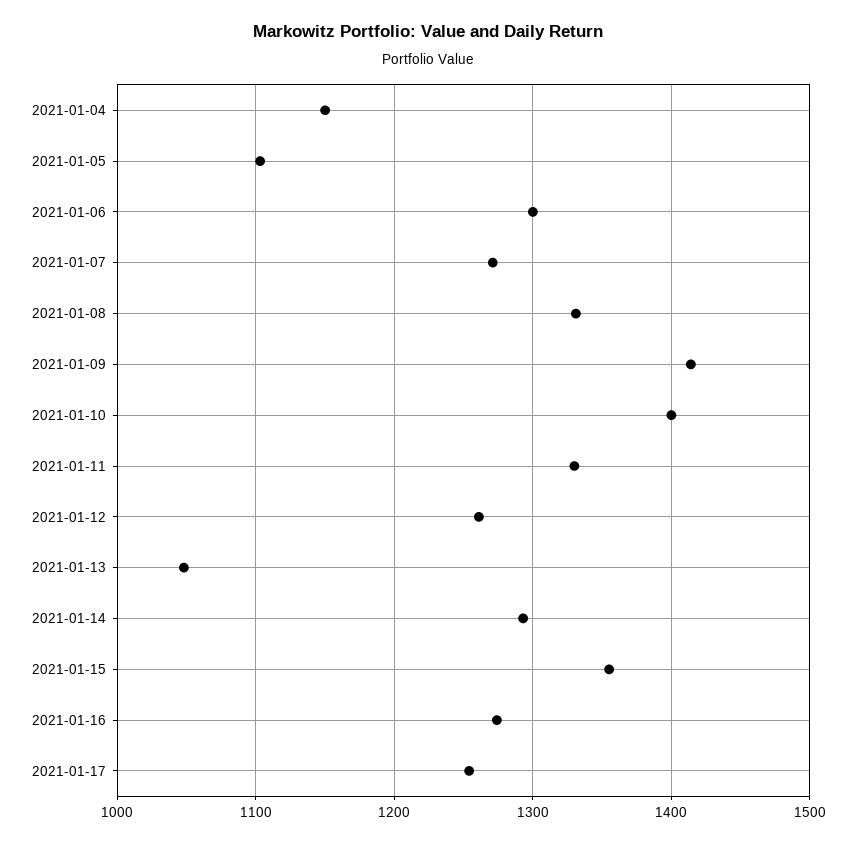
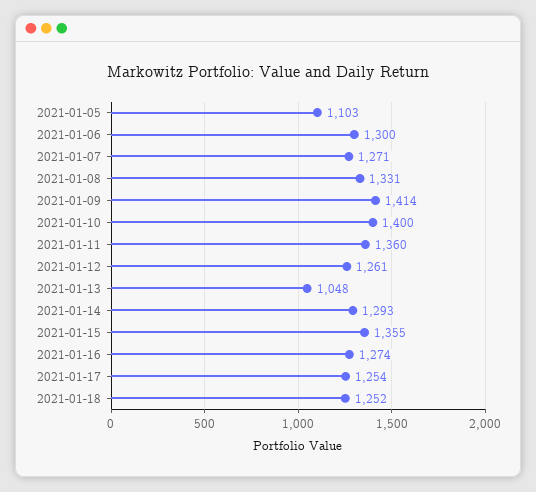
2021-01-04: 1150 -> none
2021-01-11: 1330 -> 1360
2021-01-18: none -> 1252

